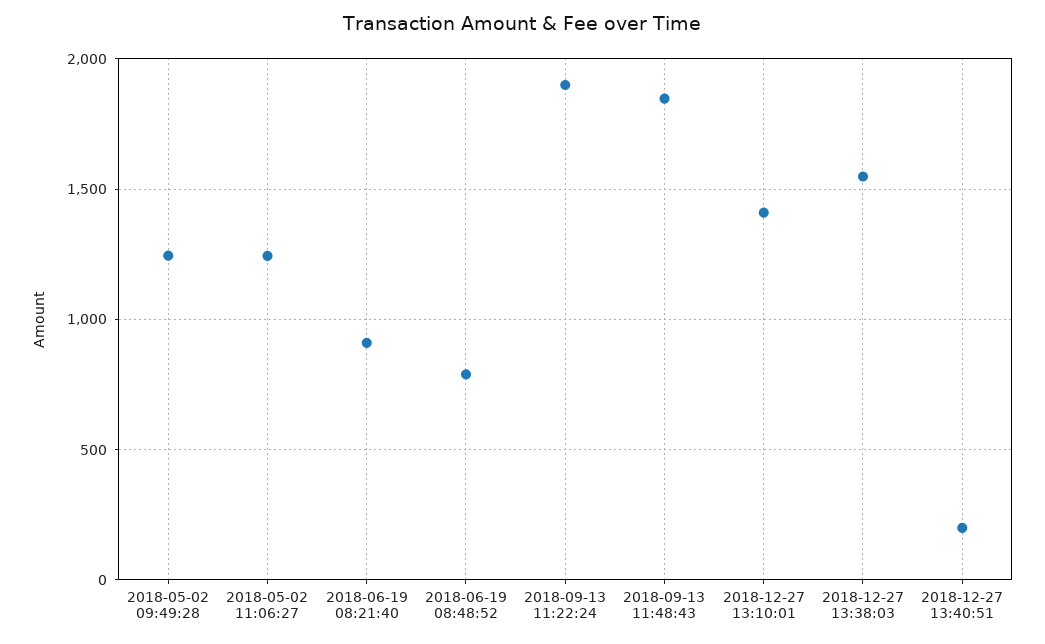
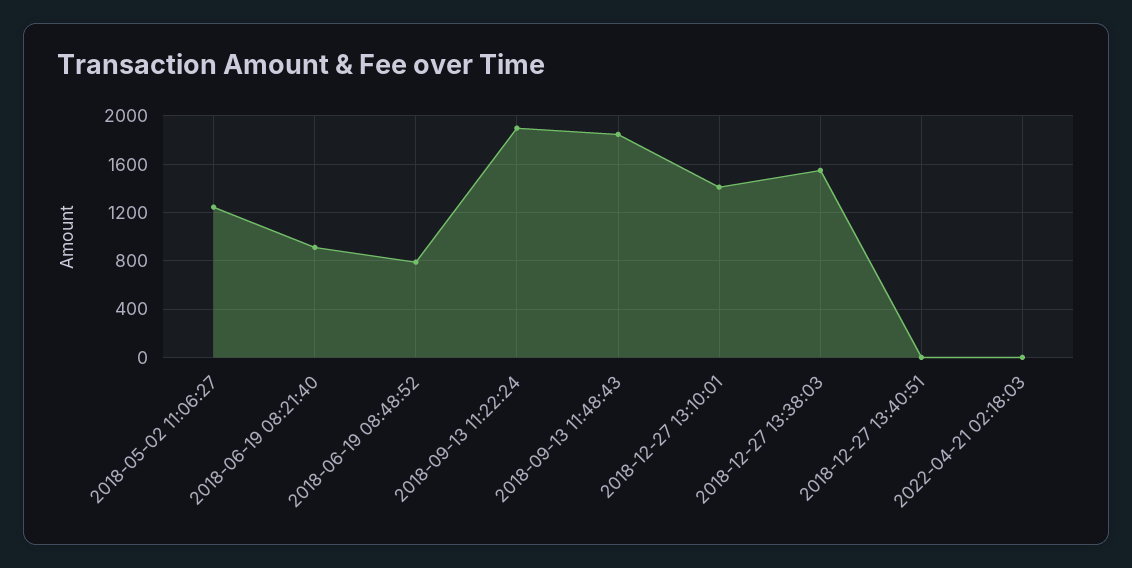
2018-05-02 09:49:28: 1250 -> none
2018-12-27 13:40:51: 200 -> 0
2022-04-21 02:18:03: none -> 0

